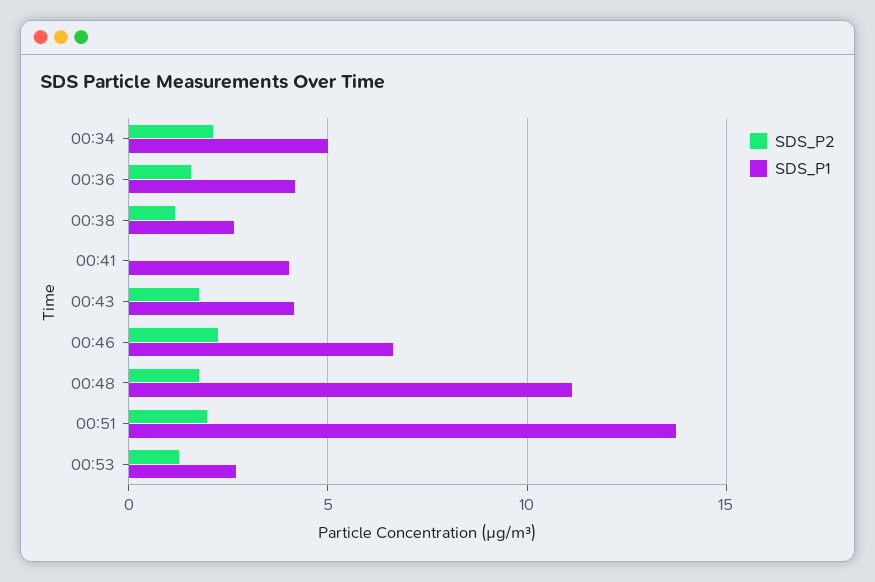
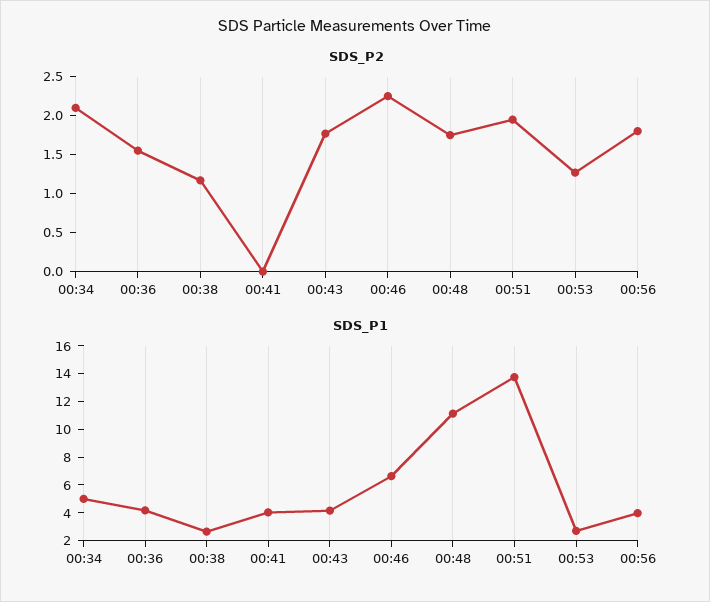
SDS_P2, 00:56: none -> 1.75
SDS_P1, 00:56: none -> 4

